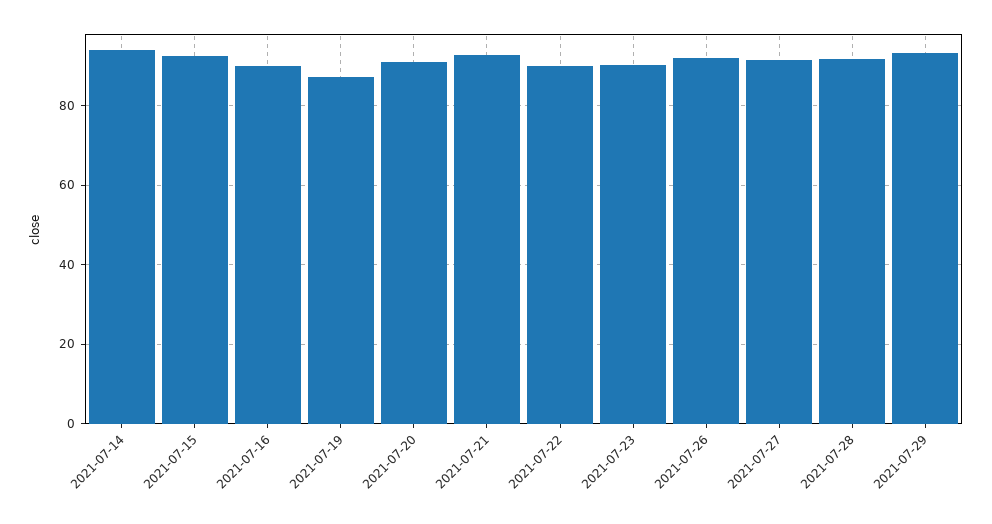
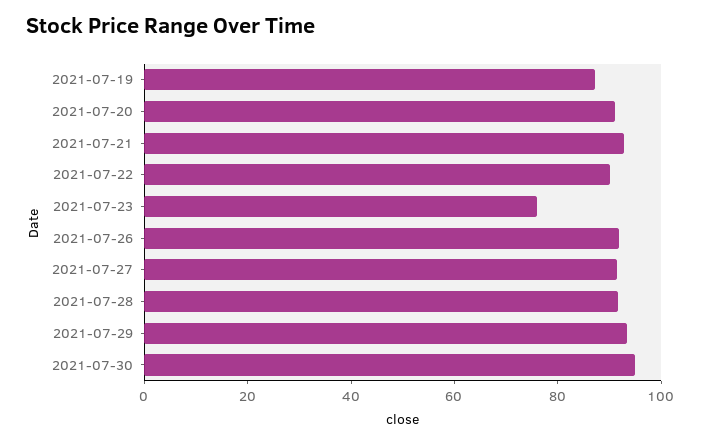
2021-07-14: 94 -> none
2021-07-15: 92 -> none
2021-07-16: 90 -> none
2021-07-23: 90 -> 75
2021-07-30: none -> 95

